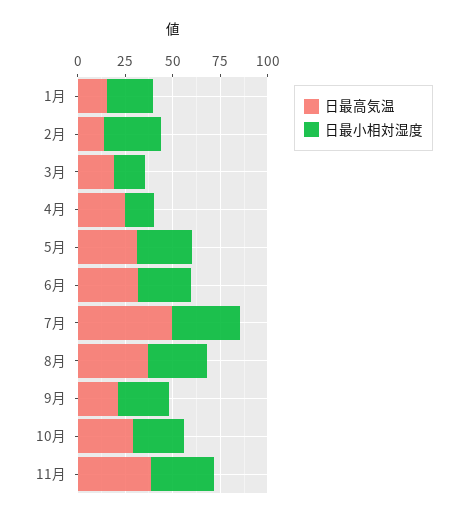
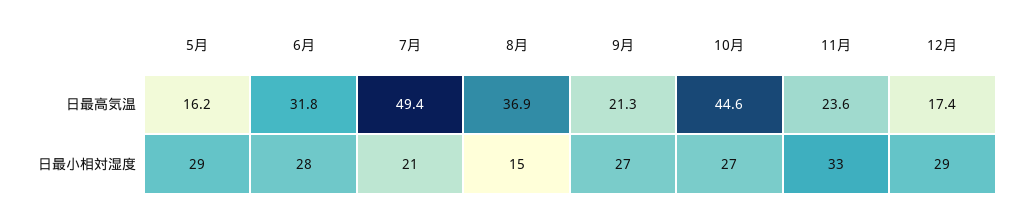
日最高気温, 1月: 15 -> none
日最小相対湿度, 1月: 25 -> none
日最高気温, 2月: 15 -> none
日最小相対湿度, 2月: 30 -> none
日最高気温, 3月: 20 -> none
日最小相対湿度, 3月: 15 -> none
日最高気温, 4月: 25 -> none
日最小相対湿度, 4月: 15 -> none
日最高気温, 5月: 30 -> 16.2
日最小相対湿度, 7月: 35 -> 21
日最小相対湿度, 8月: 30 -> 15
日最高気温, 10月: 30 -> 44.6
日最高気温, 11月: 40 -> 23.6
日最高気温, 12月: none -> 17.4
日最小相対湿度, 12月: none -> 29

